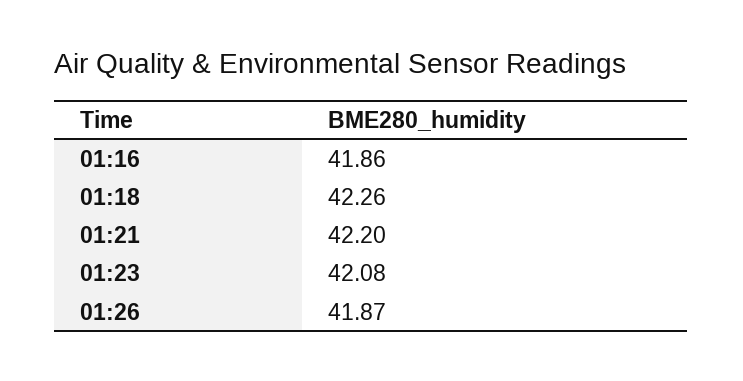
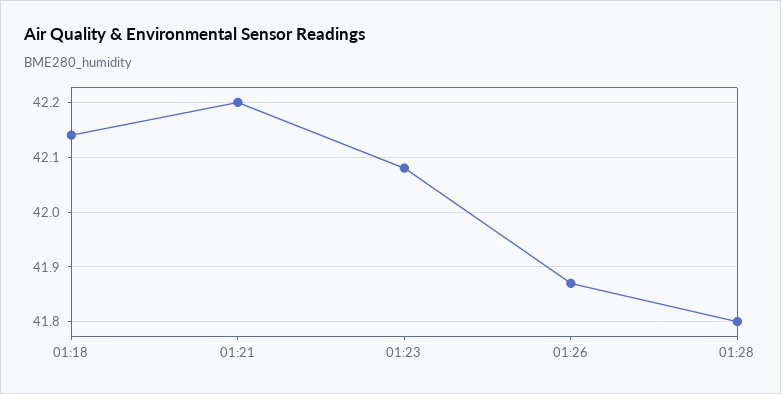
01:16: 41.86 -> none
01:18: 42.26 -> 42.15
01:28: none -> 41.8

